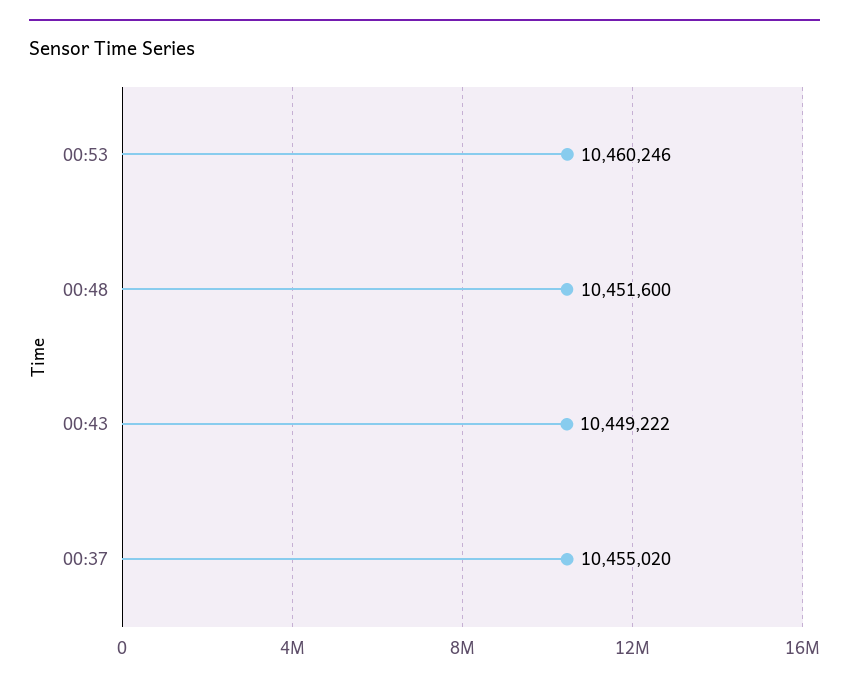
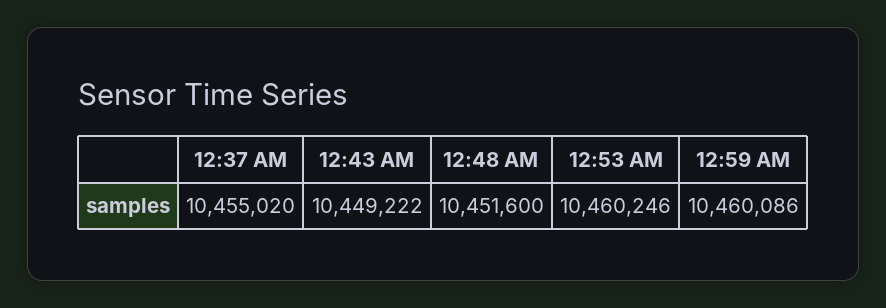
12:59 AM: none -> 10460086

